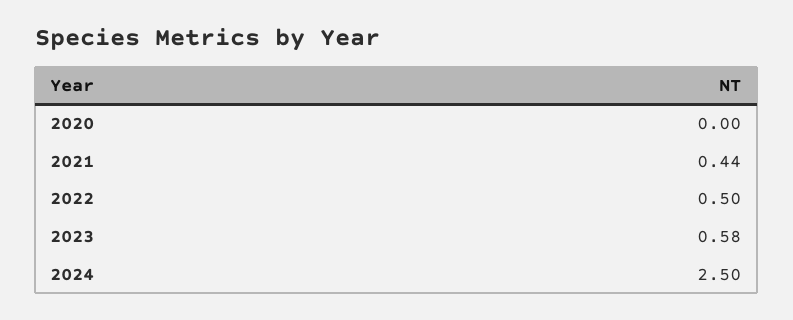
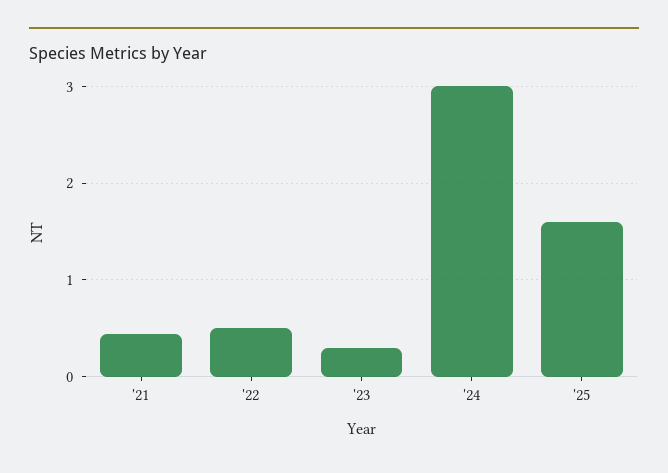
2020: 0 -> none
2023: 0.58 -> 0.3
2024: 2.5 -> 3
'25: none -> 1.6

